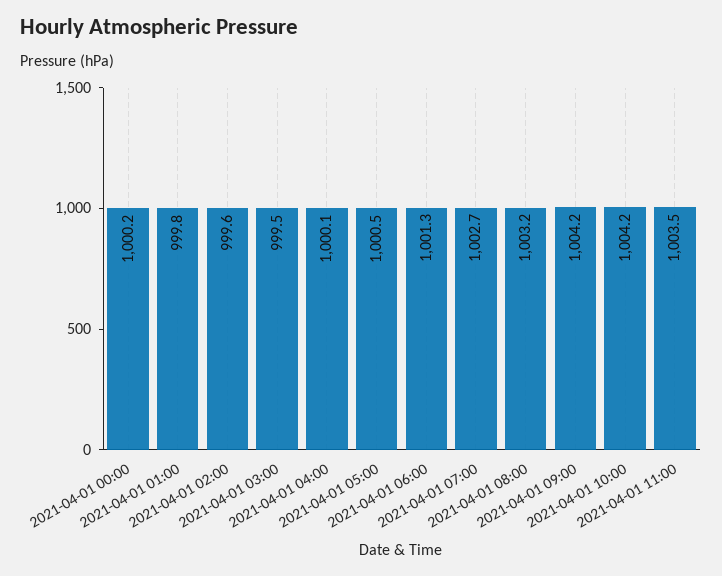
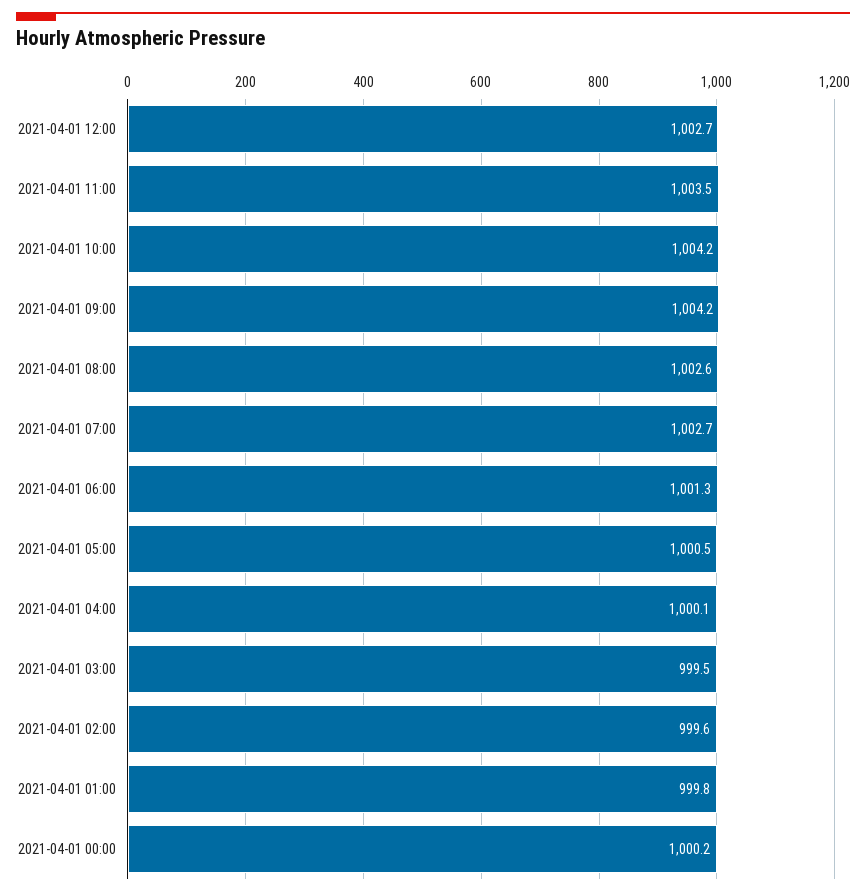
2021-04-01 08:00: 1003.2 -> 1002.6
2021-04-01 12:00: none -> 1002.7

